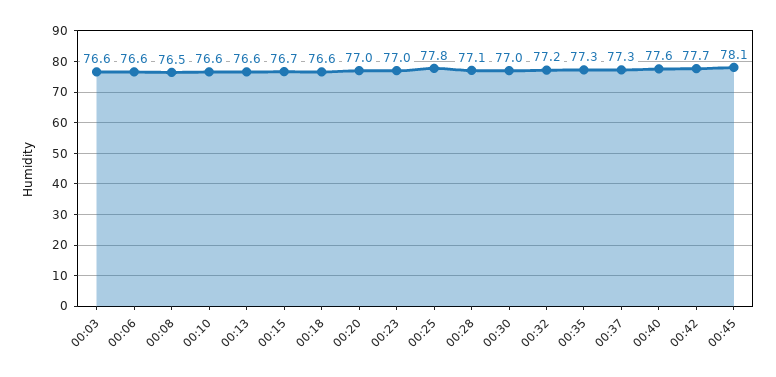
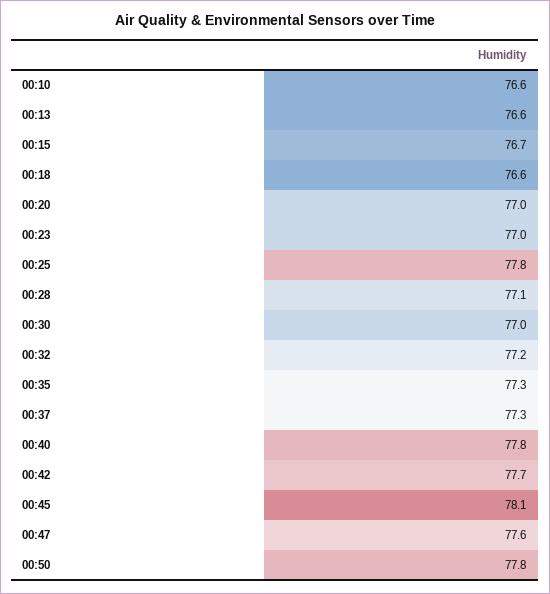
00:03: 76.6 -> none
00:06: 76.6 -> none
00:08: 76.5 -> none
00:40: 77.6 -> 77.8
00:47: none -> 77.6
00:50: none -> 77.8

